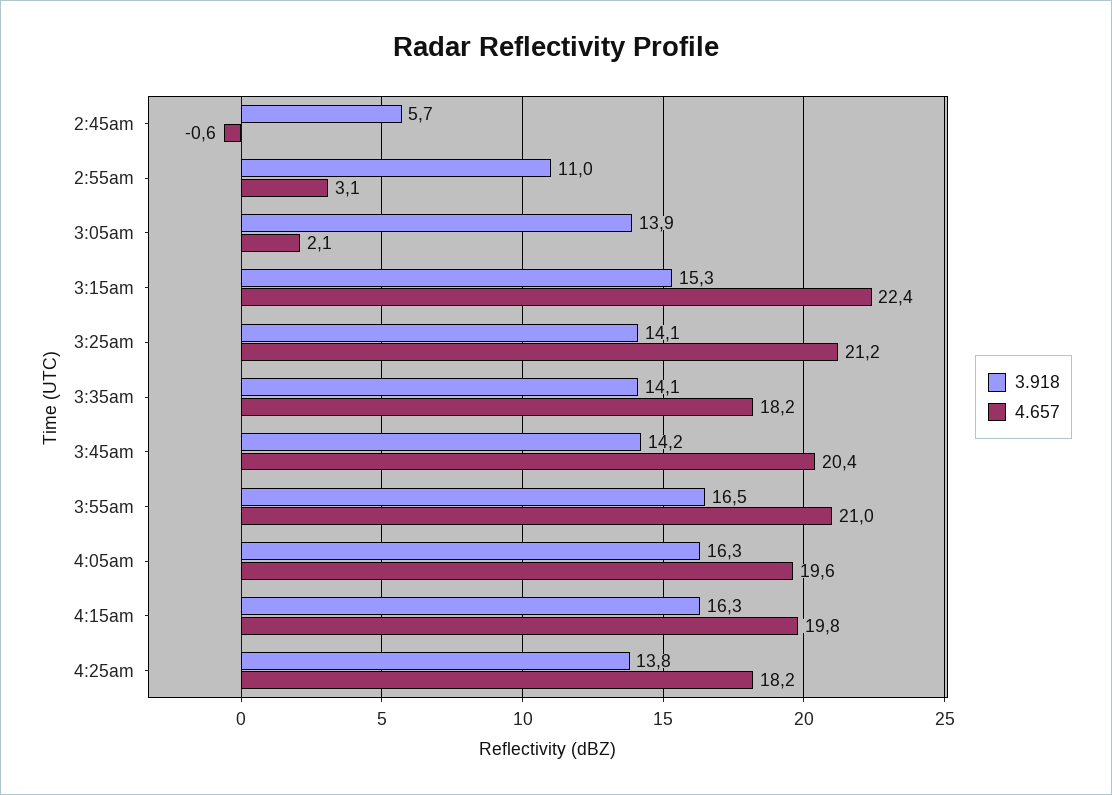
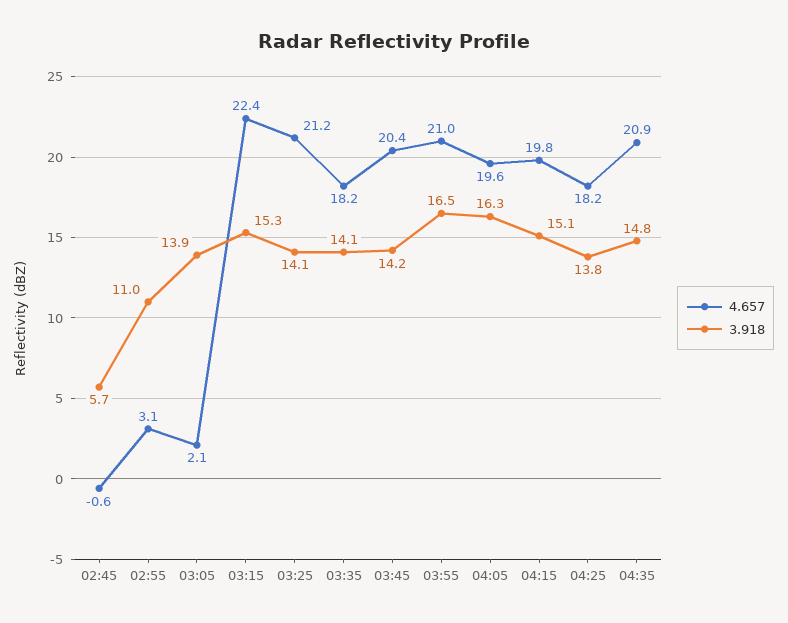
3.918, 4:15am: 16.3 -> 15.1
4.657, 04:35: none -> 20.9
3.918, 04:35: none -> 14.8

